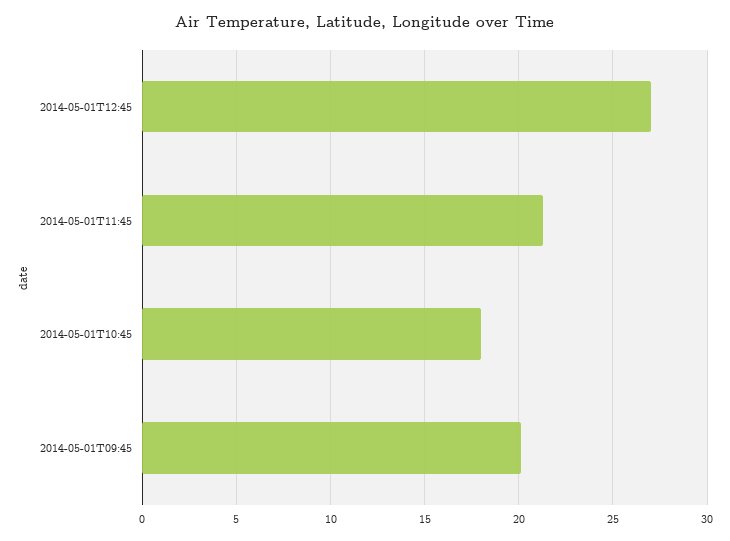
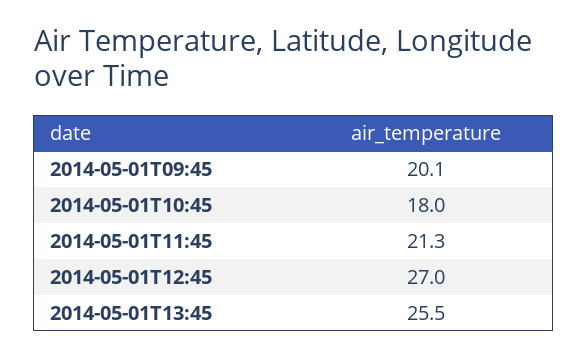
2014-05-01T13:45: none -> 25.5

